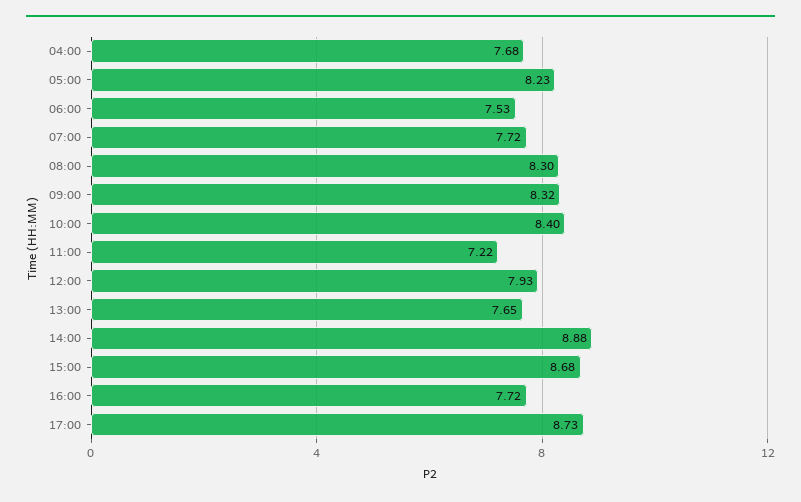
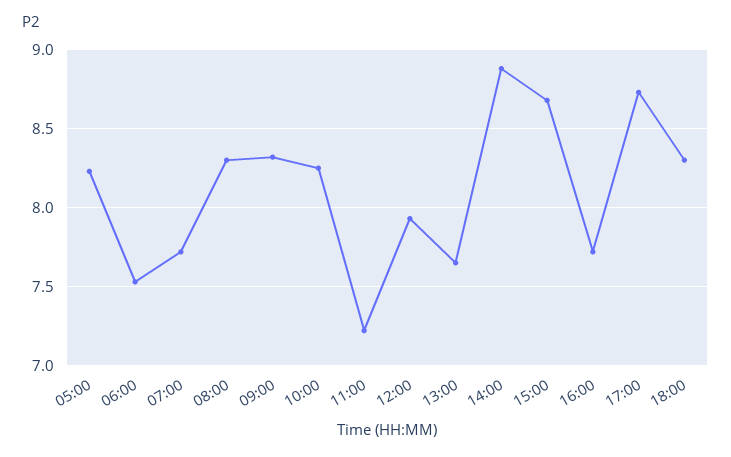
04:00: 7.68 -> none
10:00: 8.4 -> 8.25
18:00: none -> 8.3

